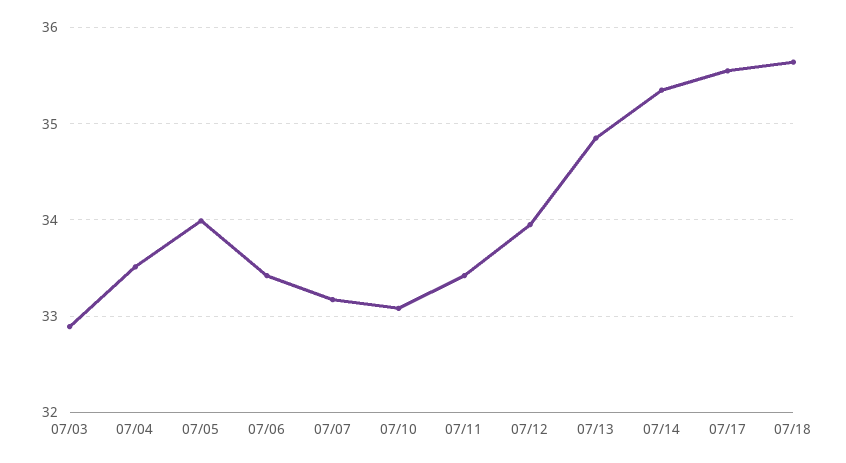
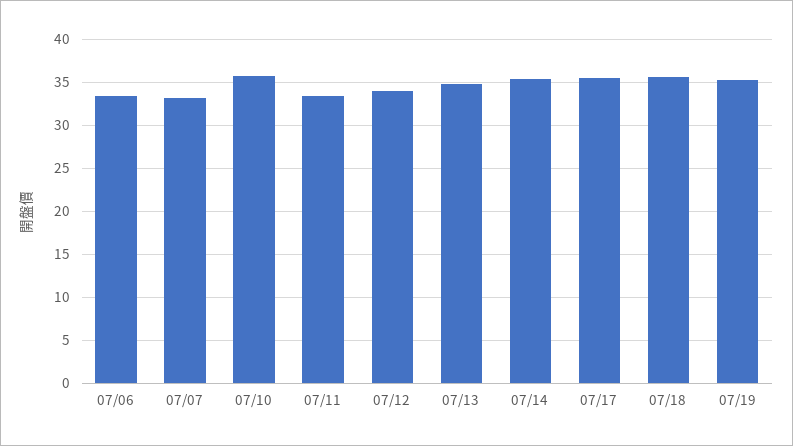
07/03: 32.9 -> none
07/04: 33.5 -> none
07/05: 34 -> none
07/10: 33.1 -> 36
07/19: none -> 35

